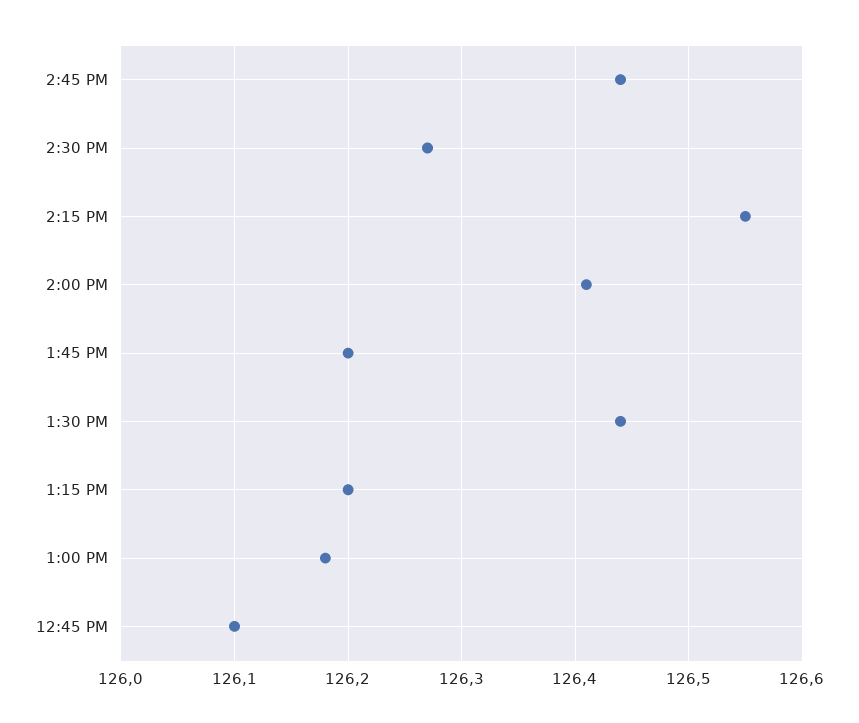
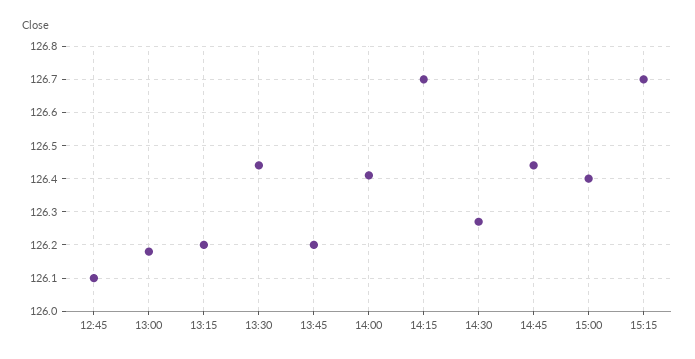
2:15 PM: 126.55 -> 126.7
15:00: none -> 126.4
15:15: none -> 126.7

